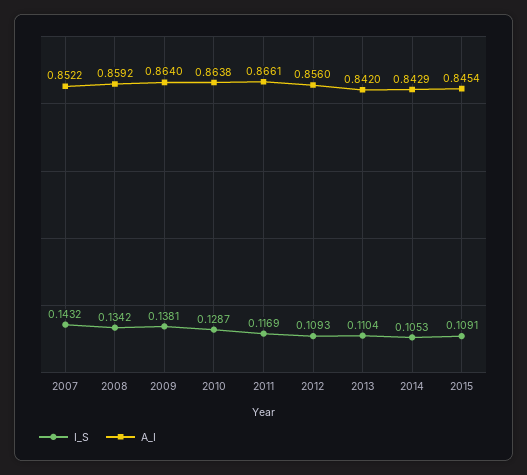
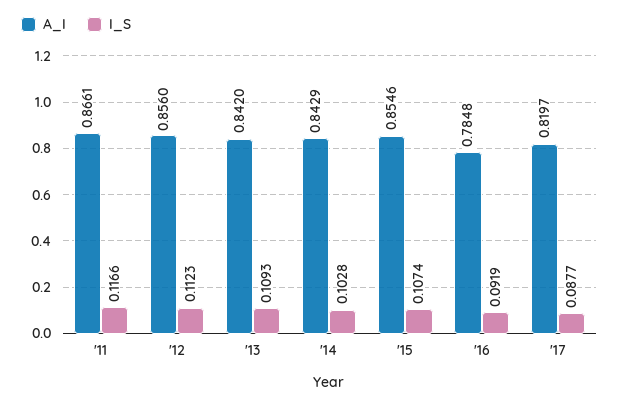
I_S, 2007: 0.1432 -> none
A_I, 2007: 0.8522 -> none
I_S, 2008: 0.1342 -> none
A_I, 2008: 0.8592 -> none
I_S, 2009: 0.1381 -> none
A_I, 2009: 0.864 -> none
I_S, 2010: 0.1287 -> none
A_I, 2010: 0.8638 -> none
I_S, 2011: 0.1169 -> 0.1166
I_S, 2012: 0.1093 -> 0.1123
I_S, 2013: 0.1104 -> 0.1093
I_S, 2014: 0.1053 -> 0.1028
I_S, 2015: 0.1091 -> 0.1074
A_I, 2015: 0.8454 -> 0.8546
A_I, '16: none -> 0.7848
I_S, '16: none -> 0.0919
A_I, '17: none -> 0.8197
I_S, '17: none -> 0.0877

